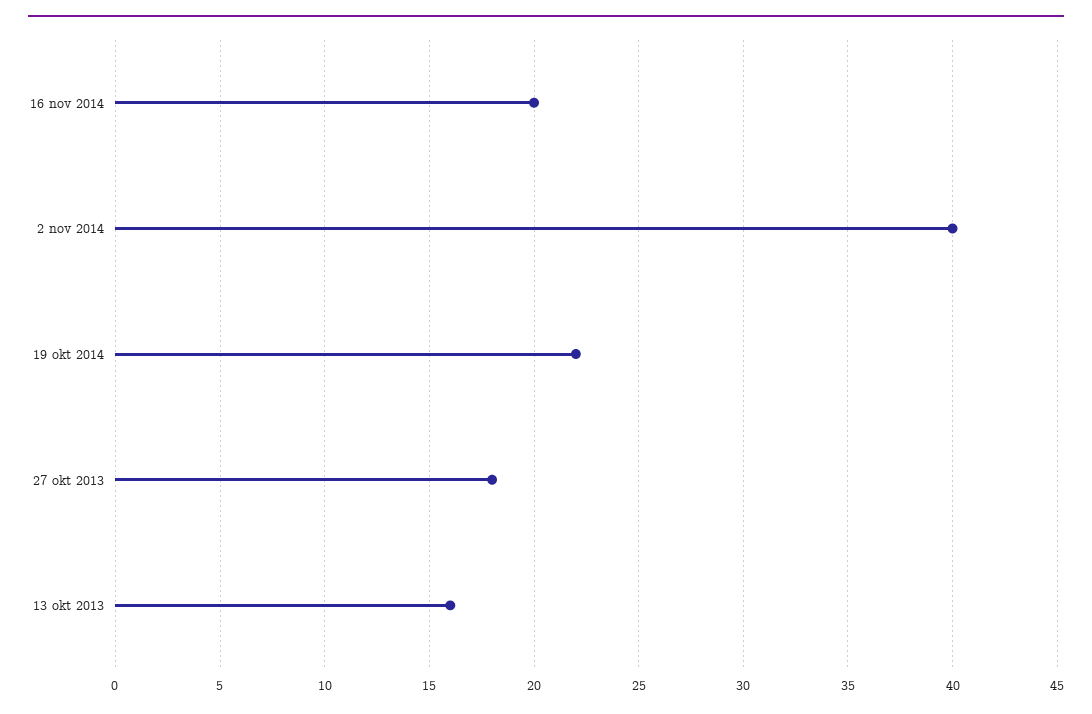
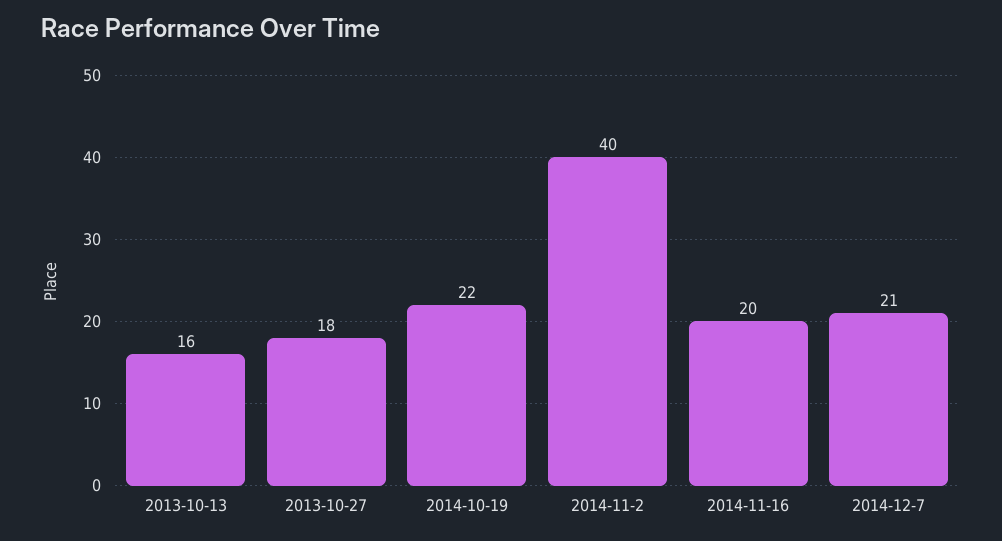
2014-12-7: none -> 21

